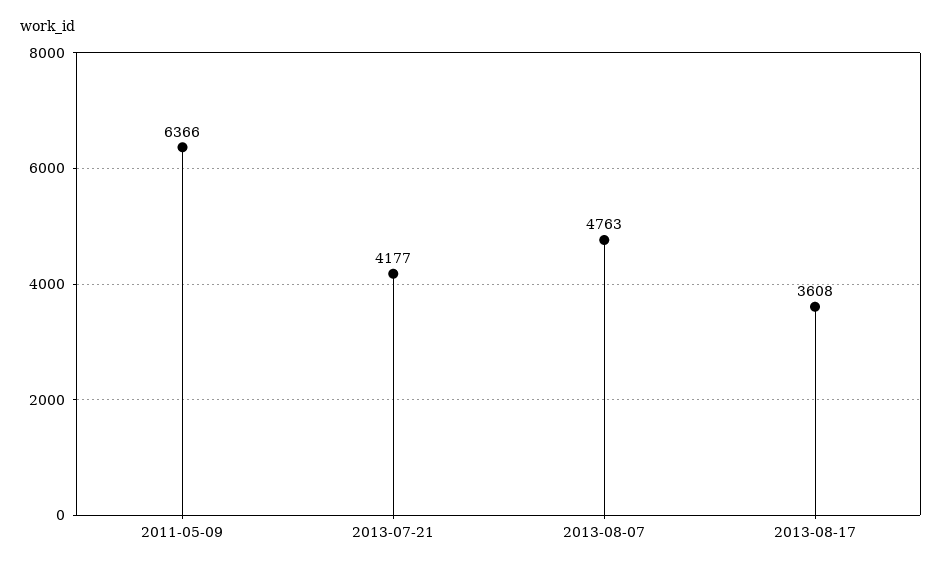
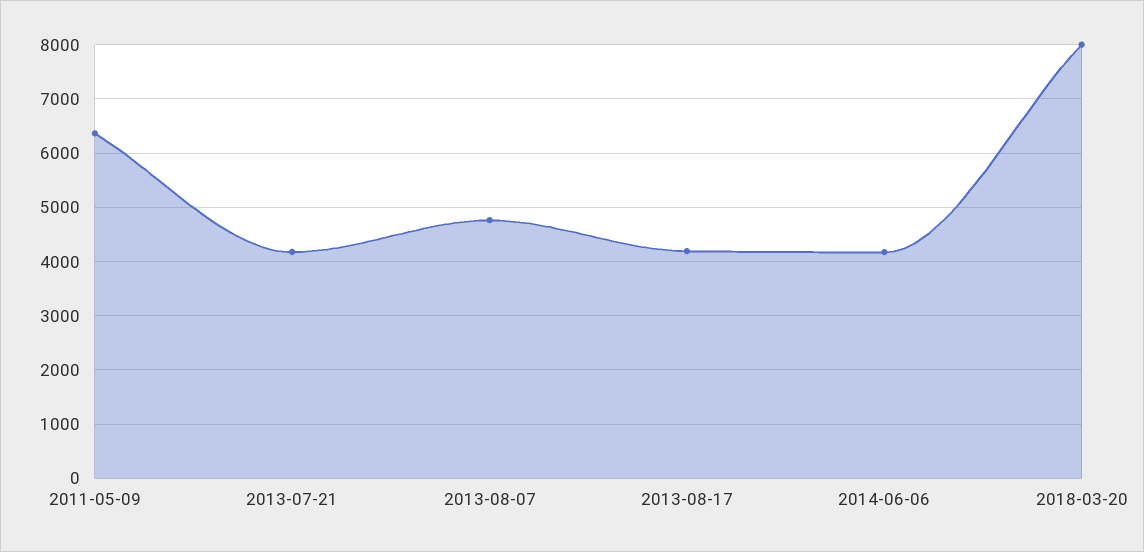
2013-08-17: 3608 -> 4200
2014-06-06: none -> 4200
2018-03-20: none -> 8000

